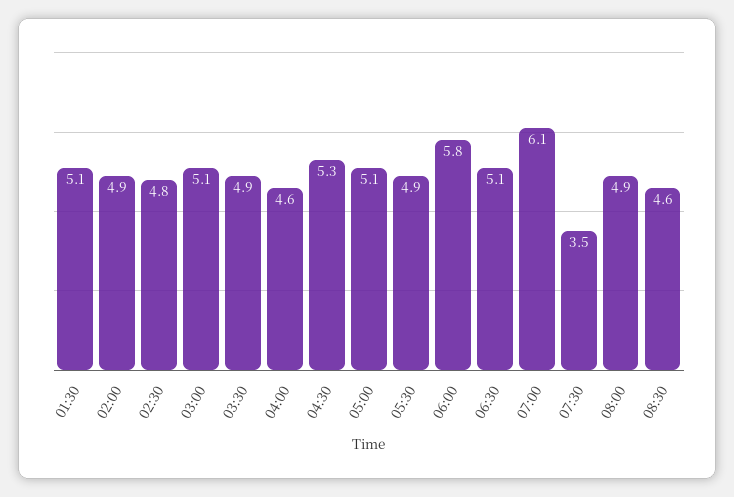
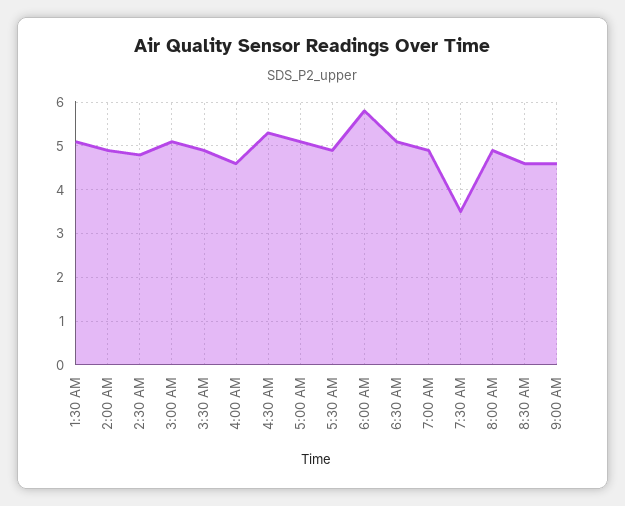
07:00: 6.1 -> 5
9:00 AM: none -> 4.5

